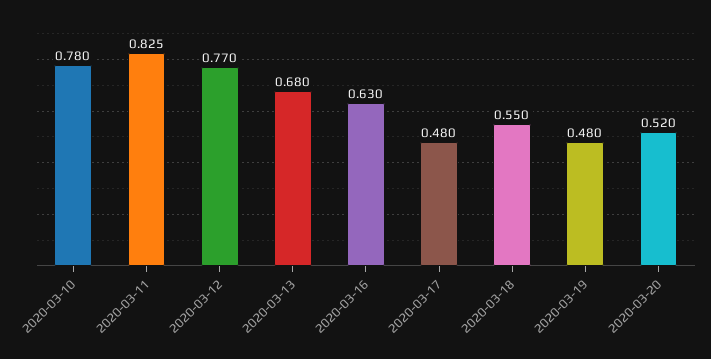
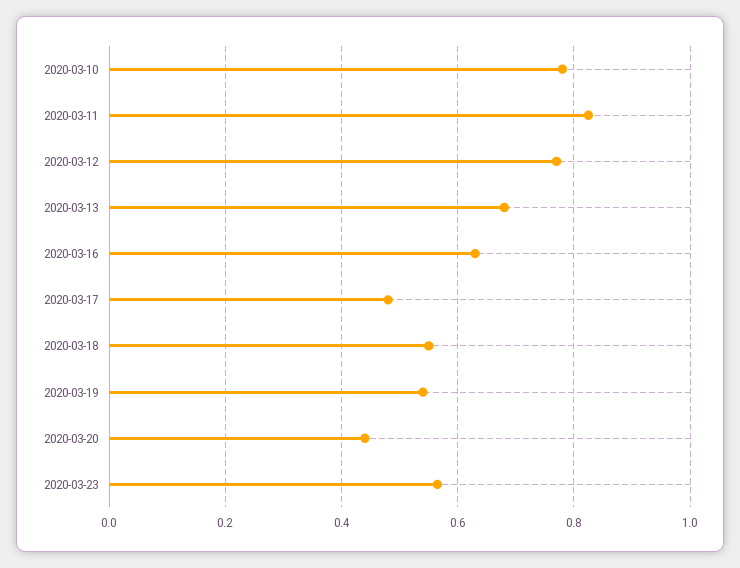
2020-03-19: 0.48 -> 0.54
2020-03-20: 0.52 -> 0.44
2020-03-23: none -> 0.56

